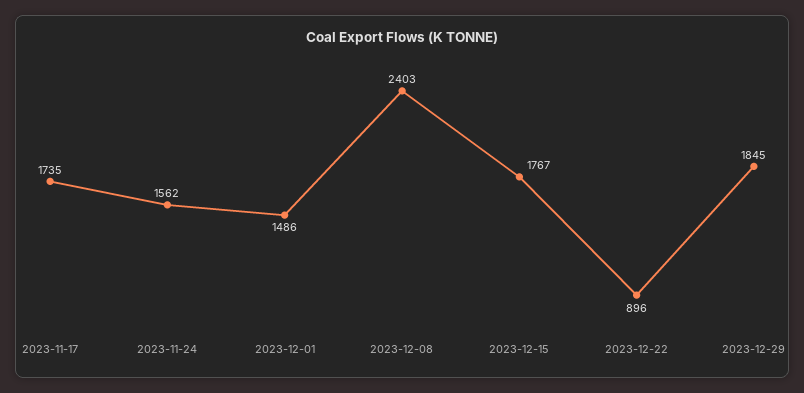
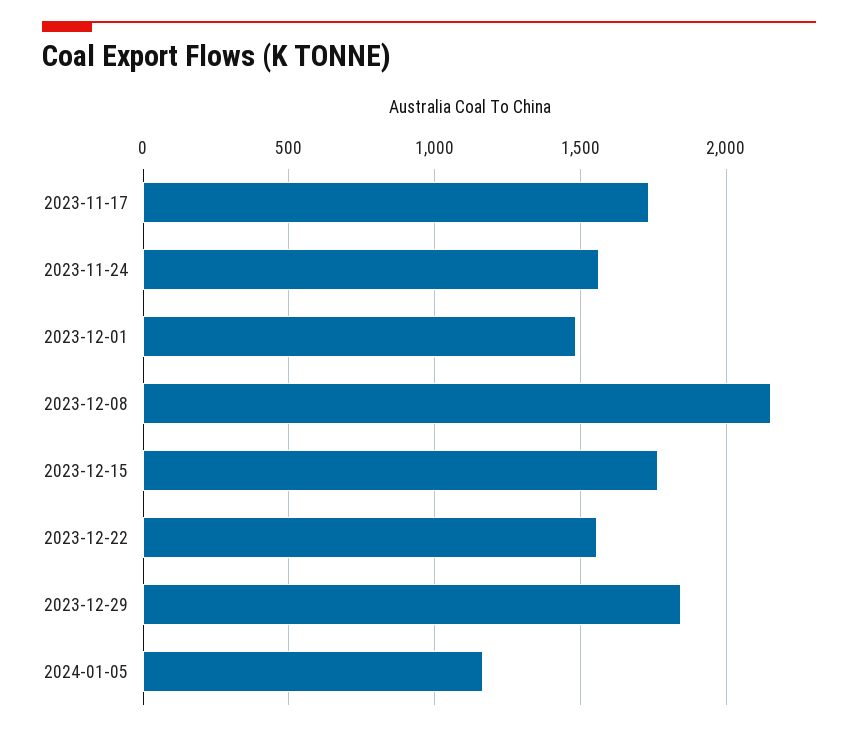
2023-12-08: 2403 -> 2150
2023-12-22: 896 -> 1550
2024-01-05: none -> 1150

